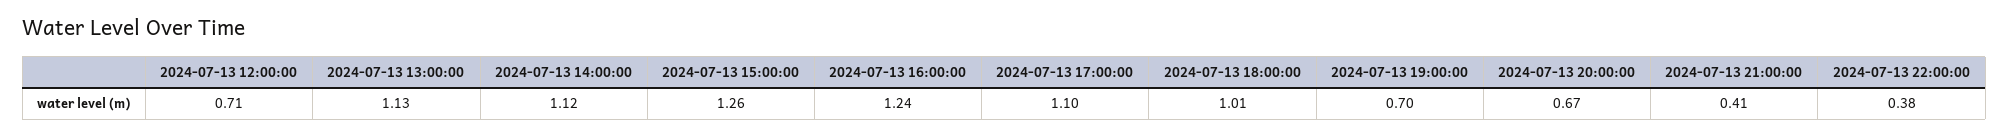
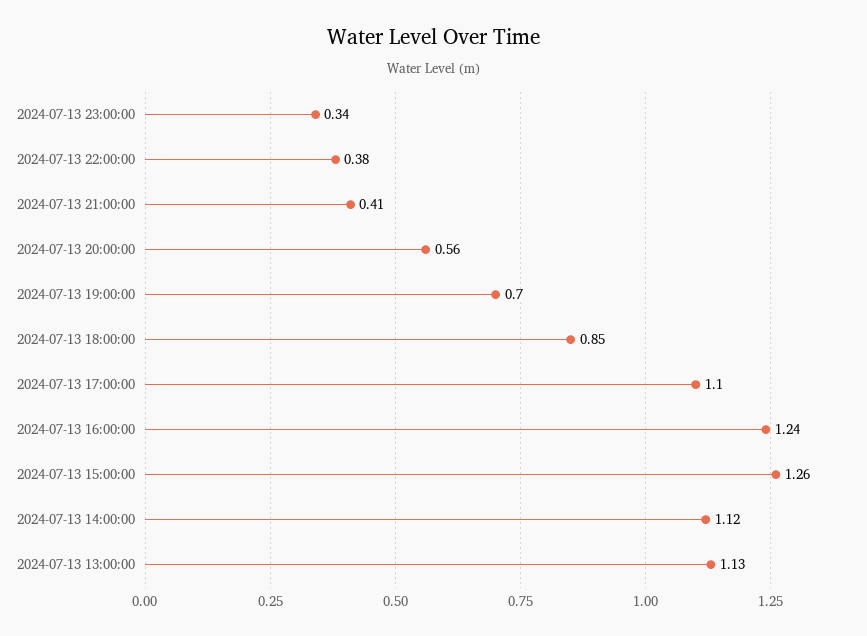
2024-07-13 12:00:00: 0.71 -> none
2024-07-13 18:00:00: 1.01 -> 0.85
2024-07-13 20:00:00: 0.67 -> 0.56
2024-07-13 23:00:00: none -> 0.34

